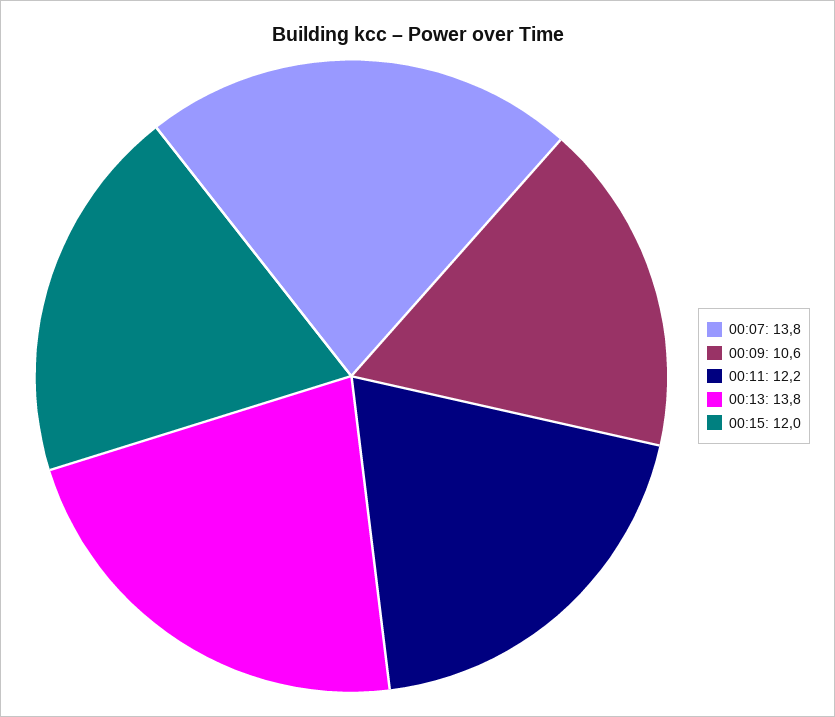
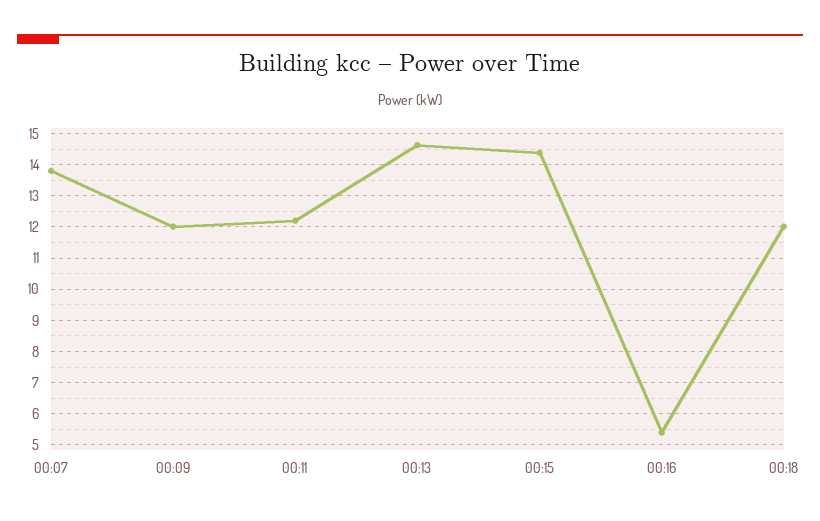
00:09: 10.6 -> 12
00:13: 13.8 -> 14.6
00:15: 12 -> 14.4
00:16: none -> 5.4
00:18: none -> 12

